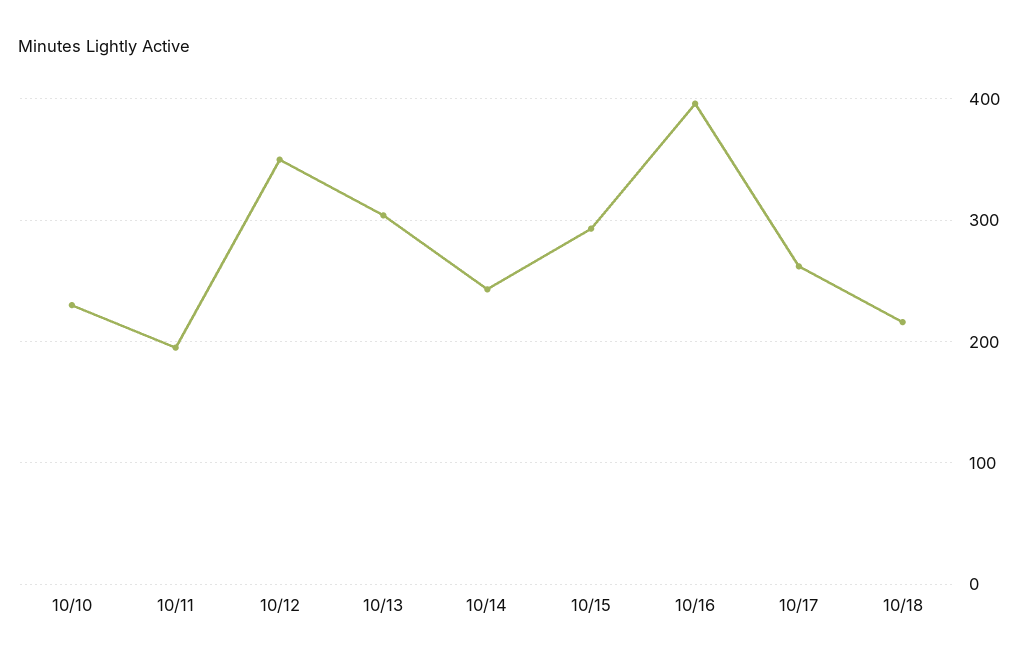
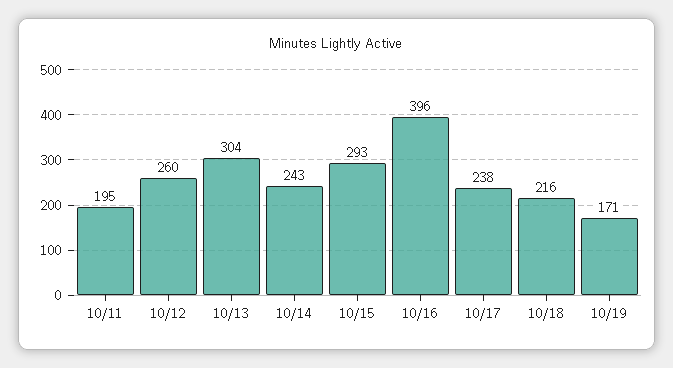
10/10: 230 -> none
10/12: 350 -> 260
10/17: 260 -> 238
10/19: none -> 171

